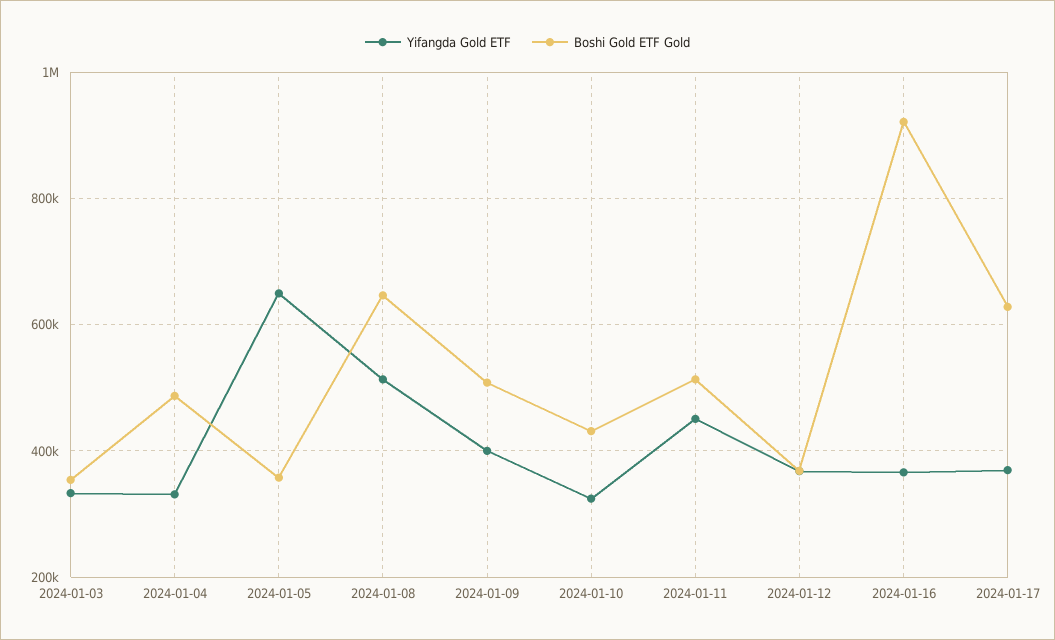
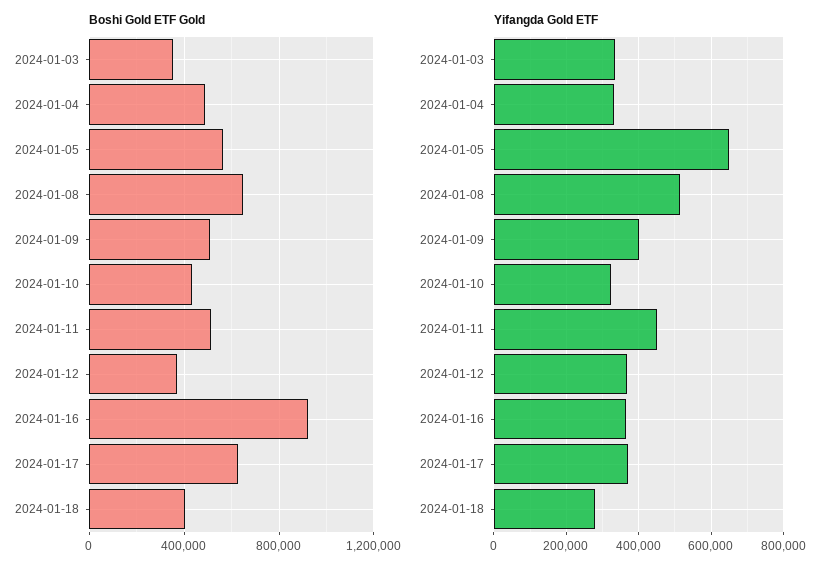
Boshi Gold ETF Gold, 2024-01-05: 360000 -> 550000
Boshi Gold ETF Gold, 2024-01-18: none -> 400000
Yifangda Gold ETF, 2024-01-18: none -> 280000

